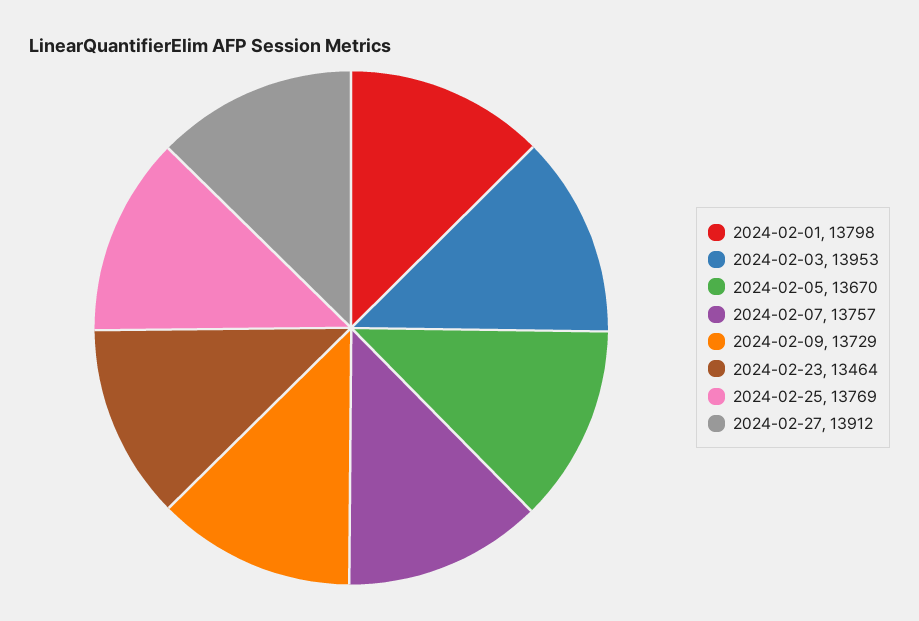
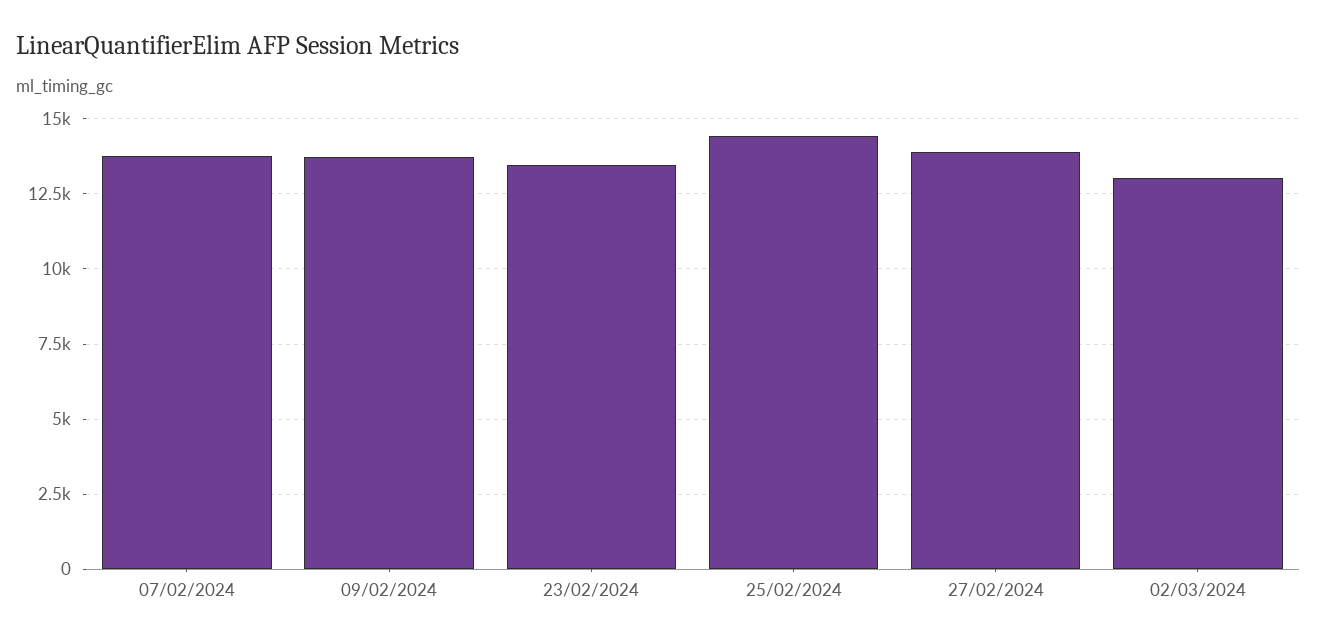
2024-02-01: 13798 -> none
2024-02-03: 13953 -> none
2024-02-05: 13670 -> none
2024-02-25: 13769 -> 14500
02/03/2024: none -> 13000

